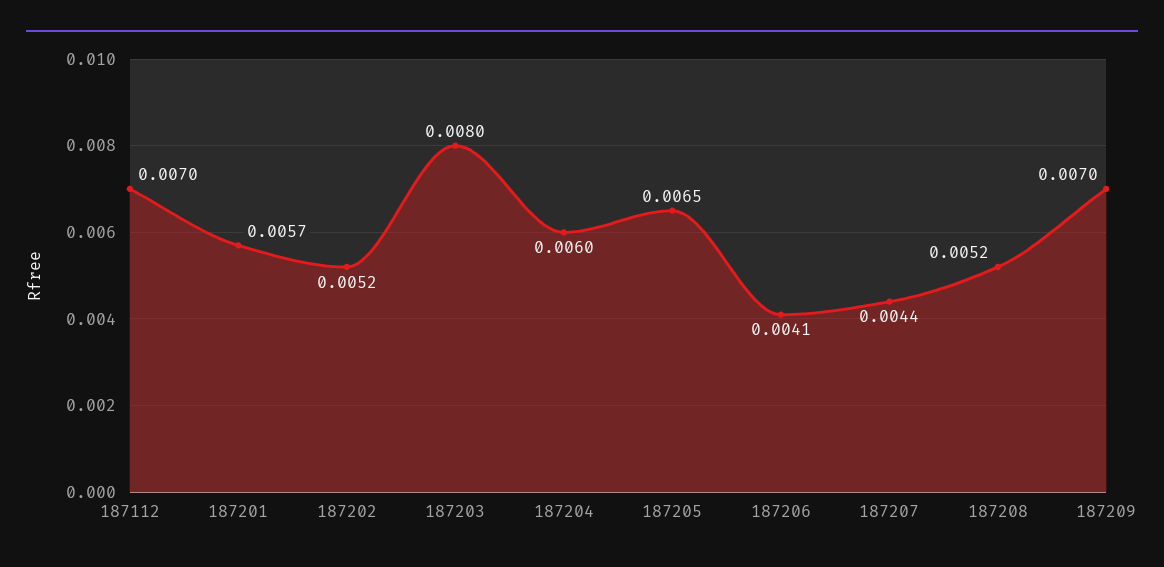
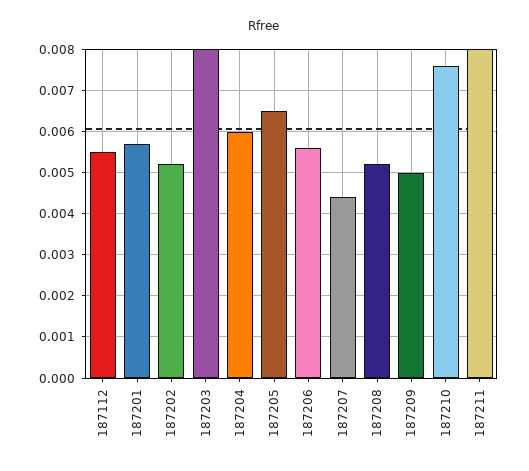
187112: 0.007 -> 0.0055
187206: 0.0041 -> 0.0055
187209: 0.007 -> 0.005
187210: none -> 0.0075
187211: none -> 0.008

